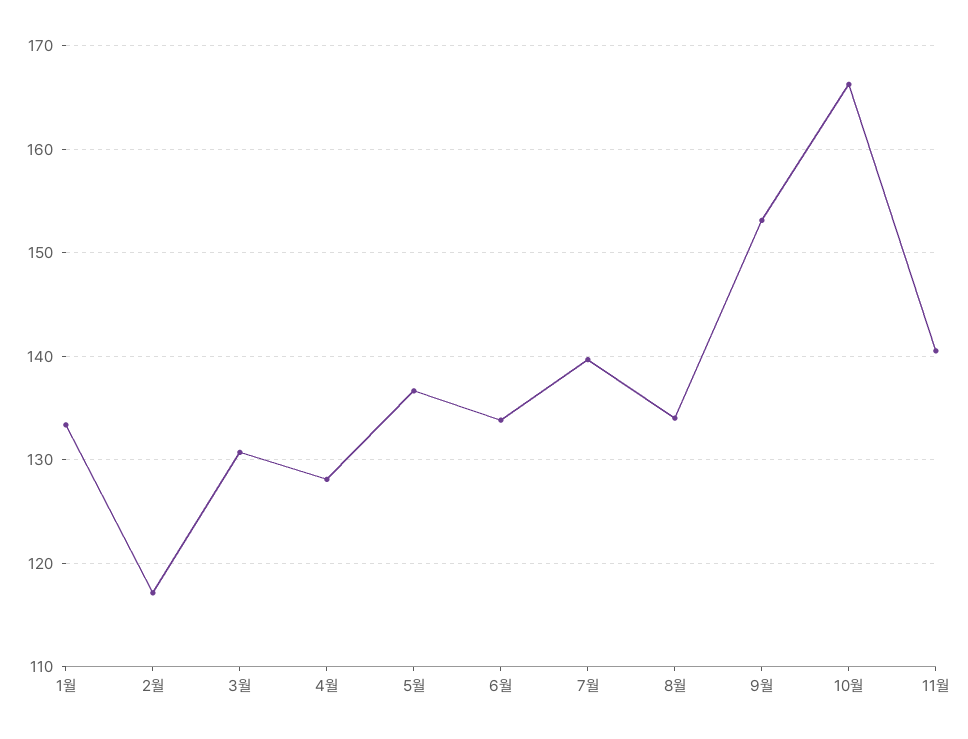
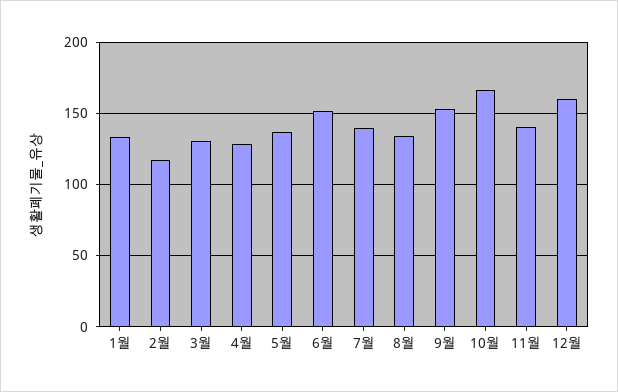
6월: 134 -> 150
12월: none -> 160

